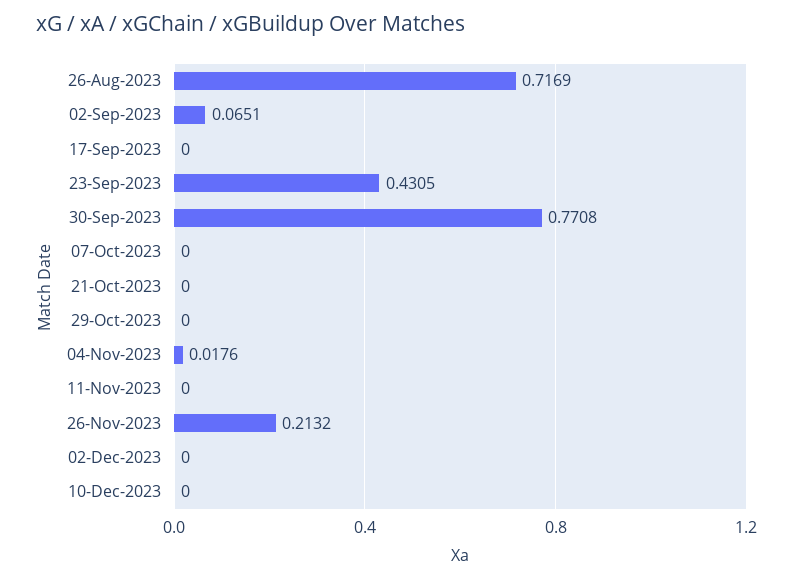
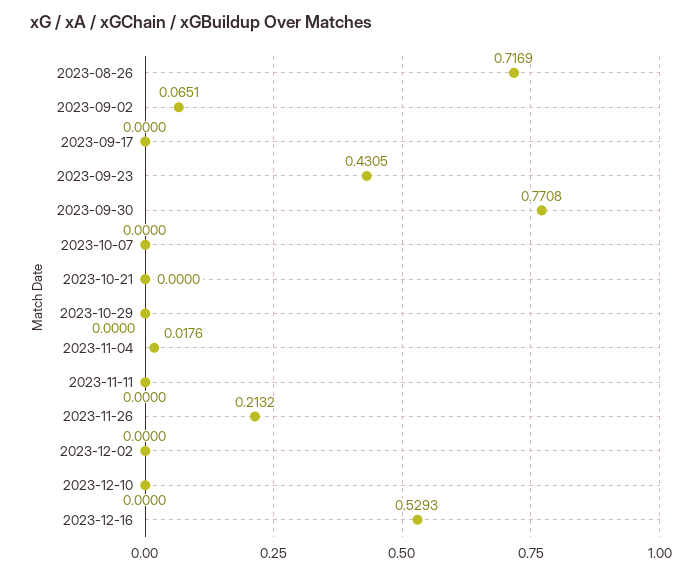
2023-12-16: none -> 0.5293

